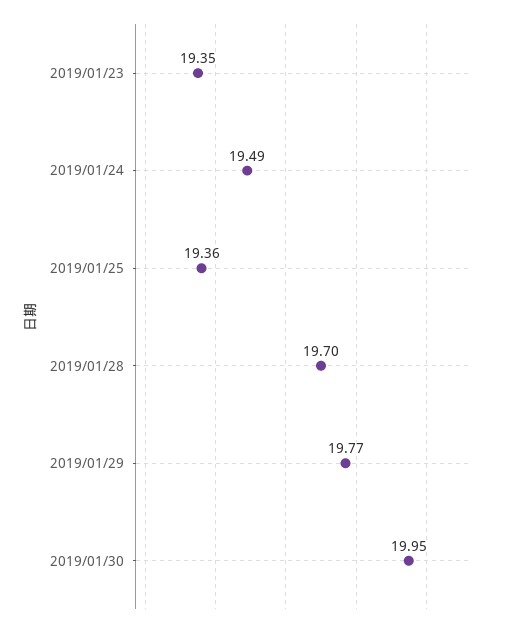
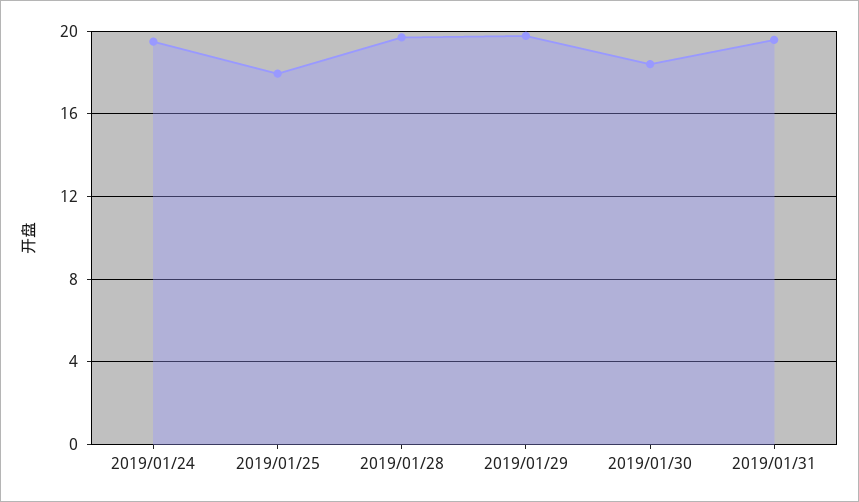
2019/01/23: 19.35 -> none
2019/01/25: 19.36 -> 18
2019/01/30: 19.95 -> 18.5
2019/01/31: none -> 19.5

